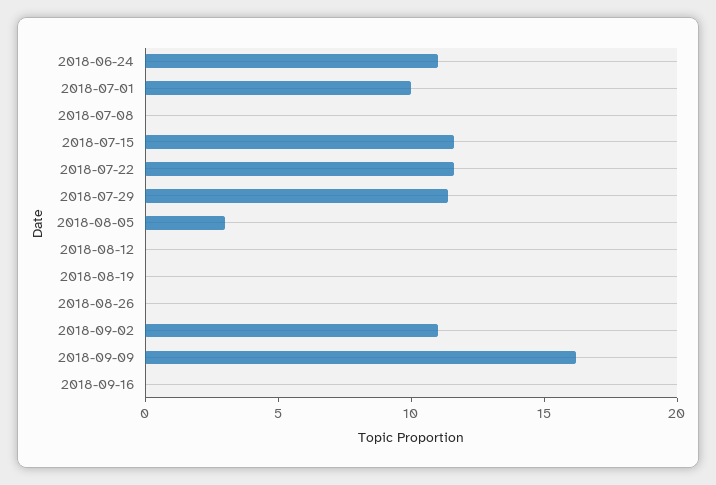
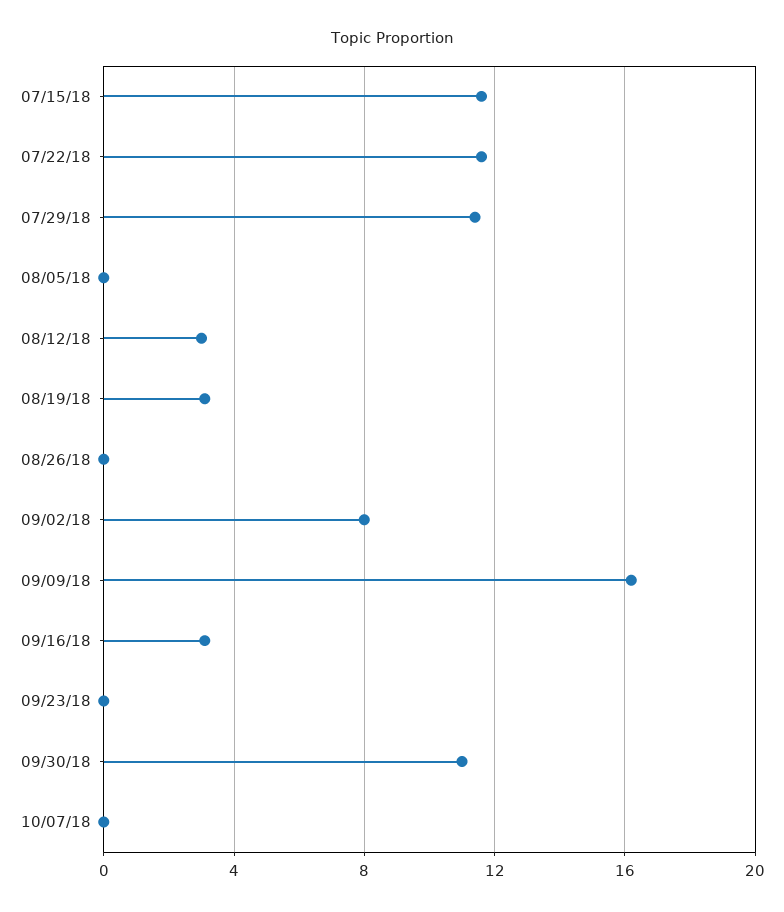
2018-06-24: 11 -> none
2018-07-01: 10 -> none
2018-07-08: 0 -> none
2018-08-05: 3 -> 0
2018-08-12: 0 -> 3
2018-08-19: 0 -> 3
2018-09-02: 11 -> 8
2018-09-16: 0 -> 3
09/23/18: none -> 0
09/30/18: none -> 11
10/07/18: none -> 0

